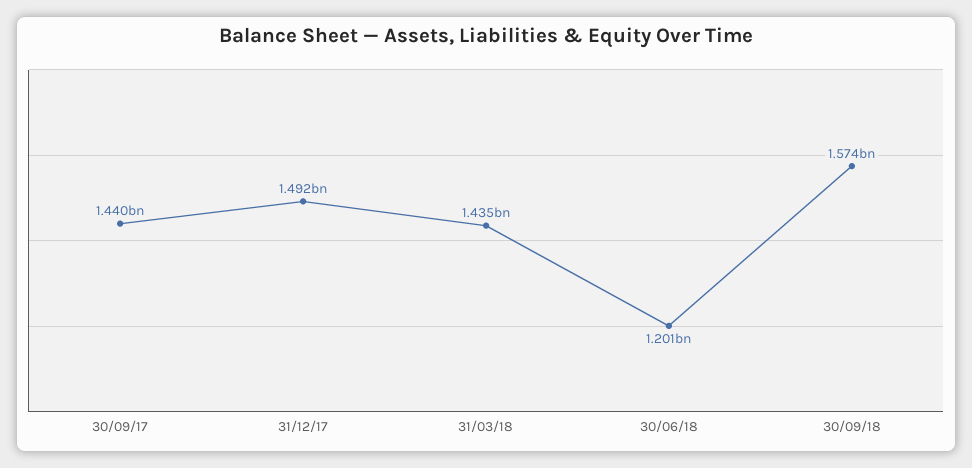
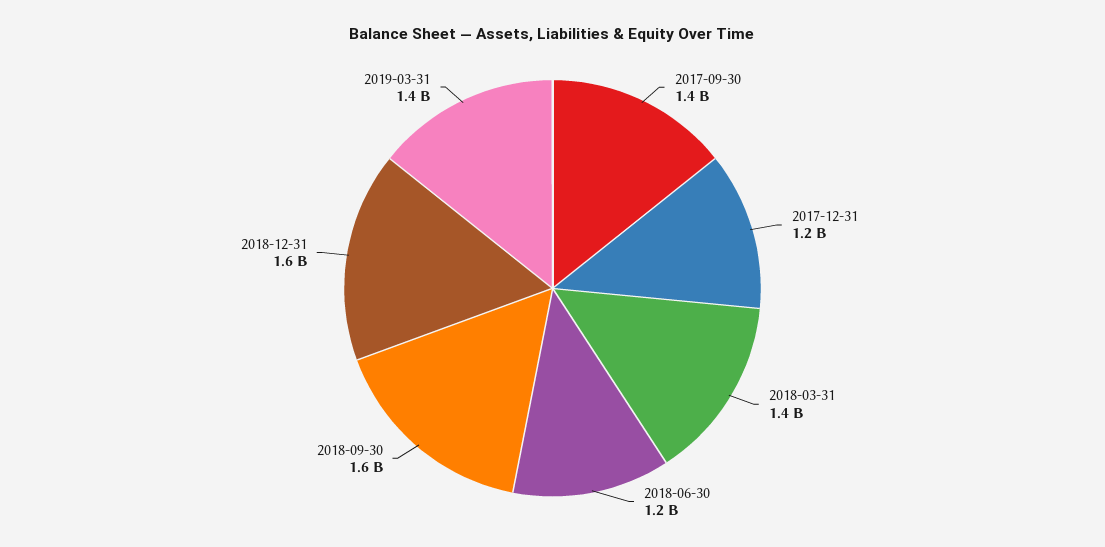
31/12/17: 1492000000 -> 1200000000
2018-12-31: none -> 1600000000
2019-03-31: none -> 1400000000

